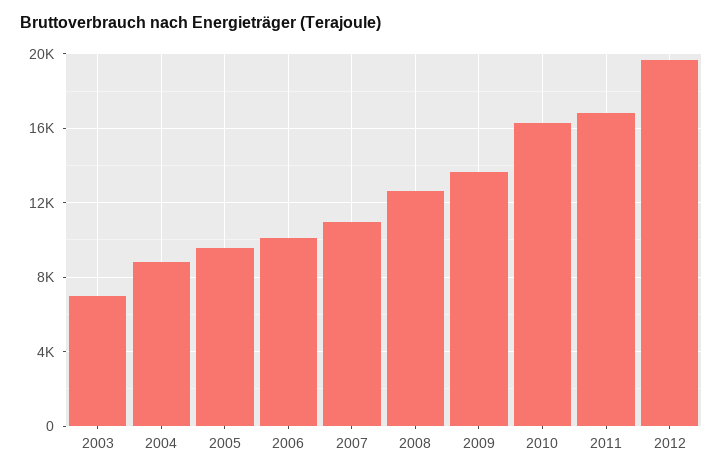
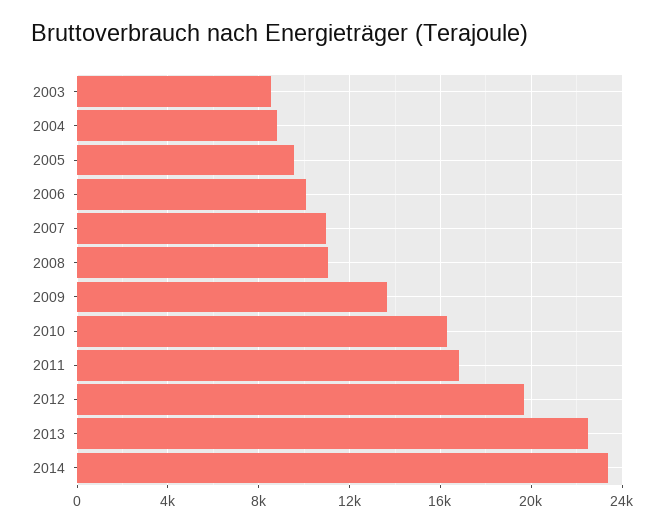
2003: 7000 -> 8500
2008: 12500 -> 11000
2013: none -> 22500
2014: none -> 23500

